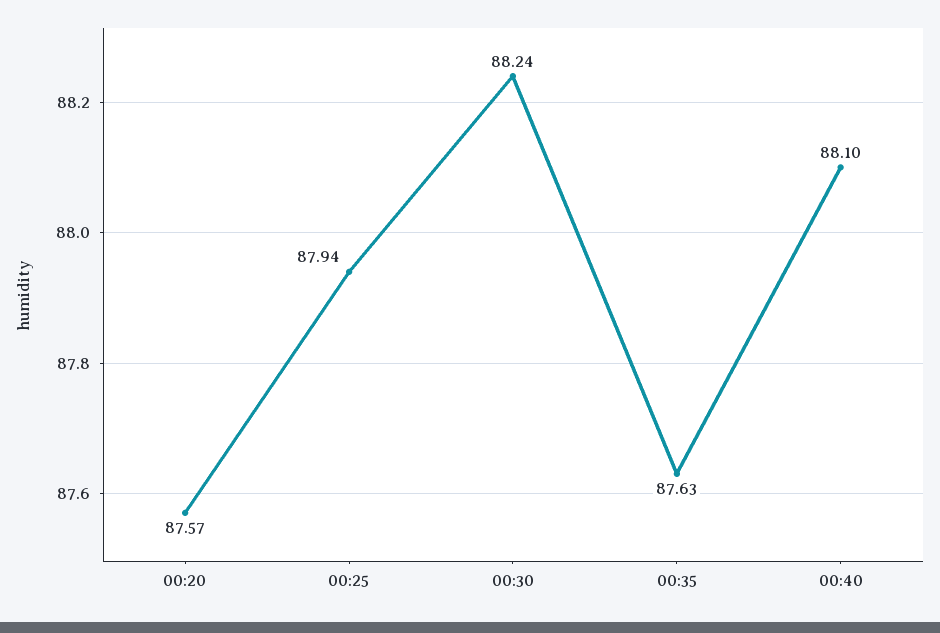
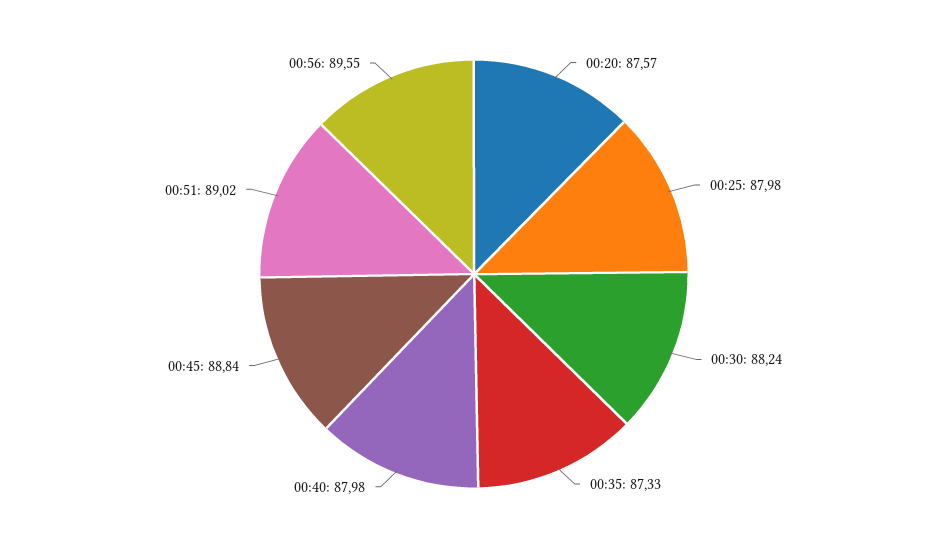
00:25: 87.94 -> 87.98
00:35: 87.63 -> 87.33
00:40: 88.1 -> 87.98
00:45: none -> 88.84
00:51: none -> 89.02
00:56: none -> 89.55

